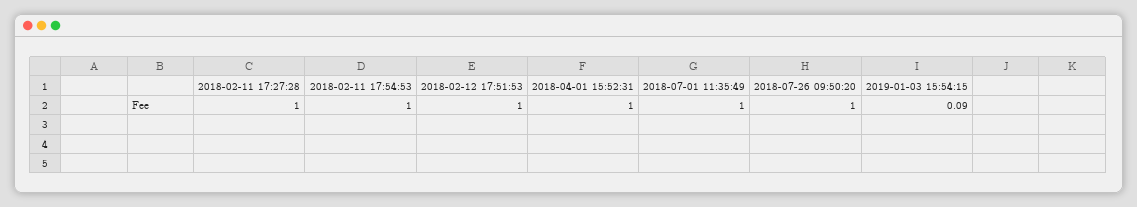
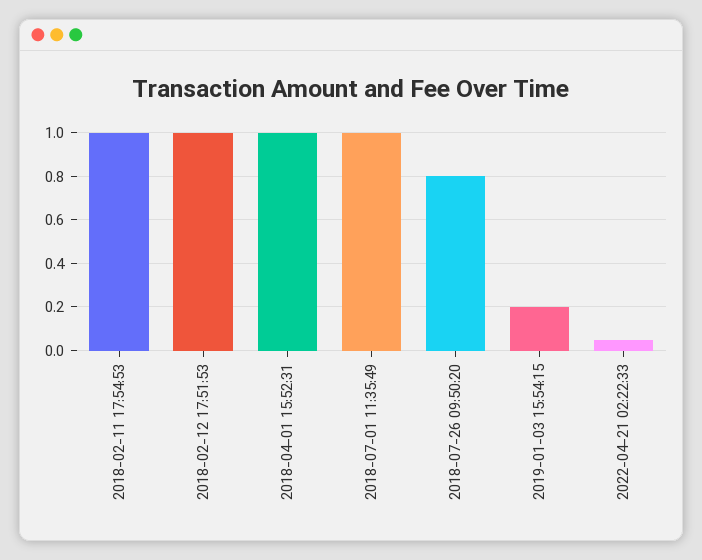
2018-02-11 17:27:28: 1 -> none
2018-07-26 09:50:20: 1 -> 0.8
2019-01-03 15:54:15: 0.09 -> 0.2
2022-04-21 02:22:33: none -> 0.05

